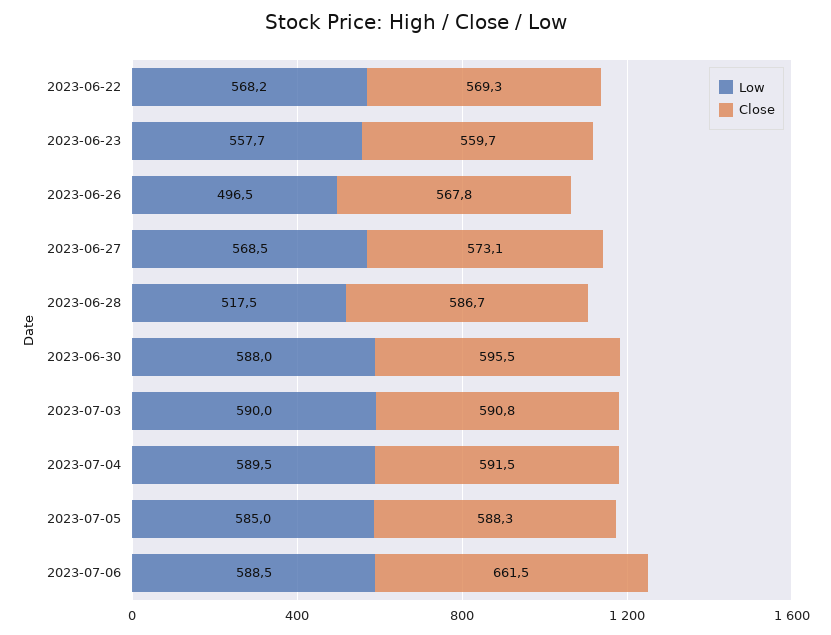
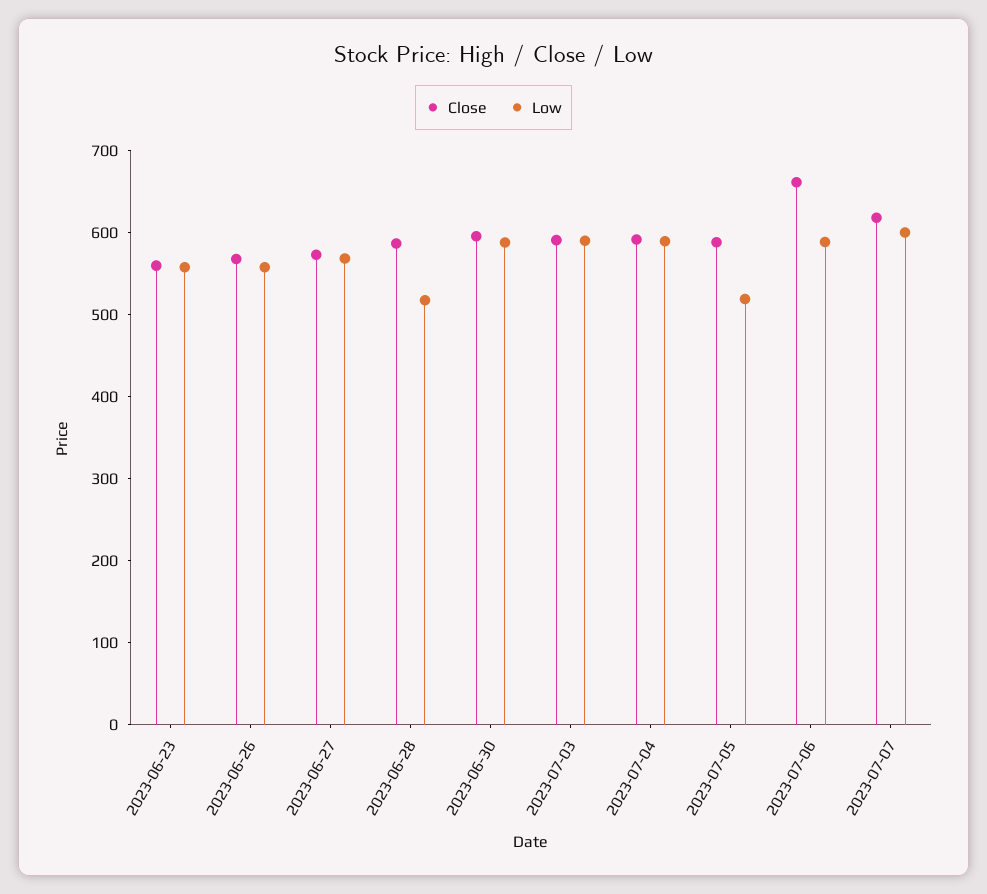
Low, 2023-06-22: 568.2 -> none
Close, 2023-06-22: 569.3 -> none
Low, 2023-06-26: 496.5 -> 560
Low, 2023-07-05: 585 -> 520
Close, 2023-07-07: none -> 620
Low, 2023-07-07: none -> 600

